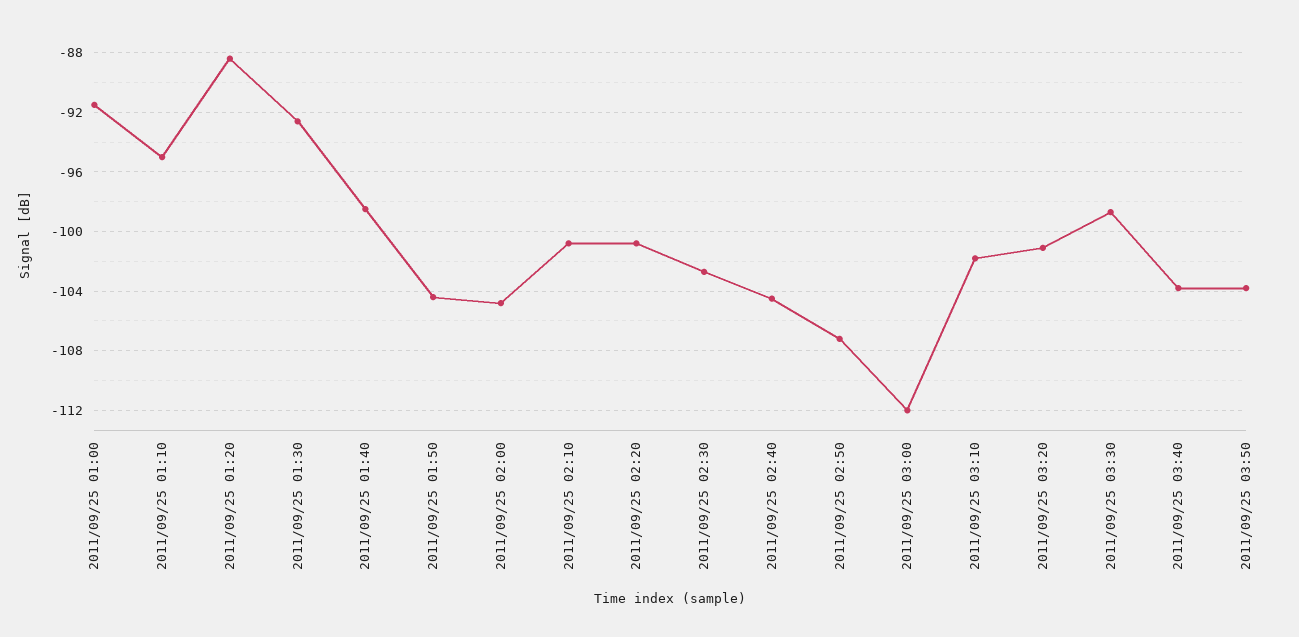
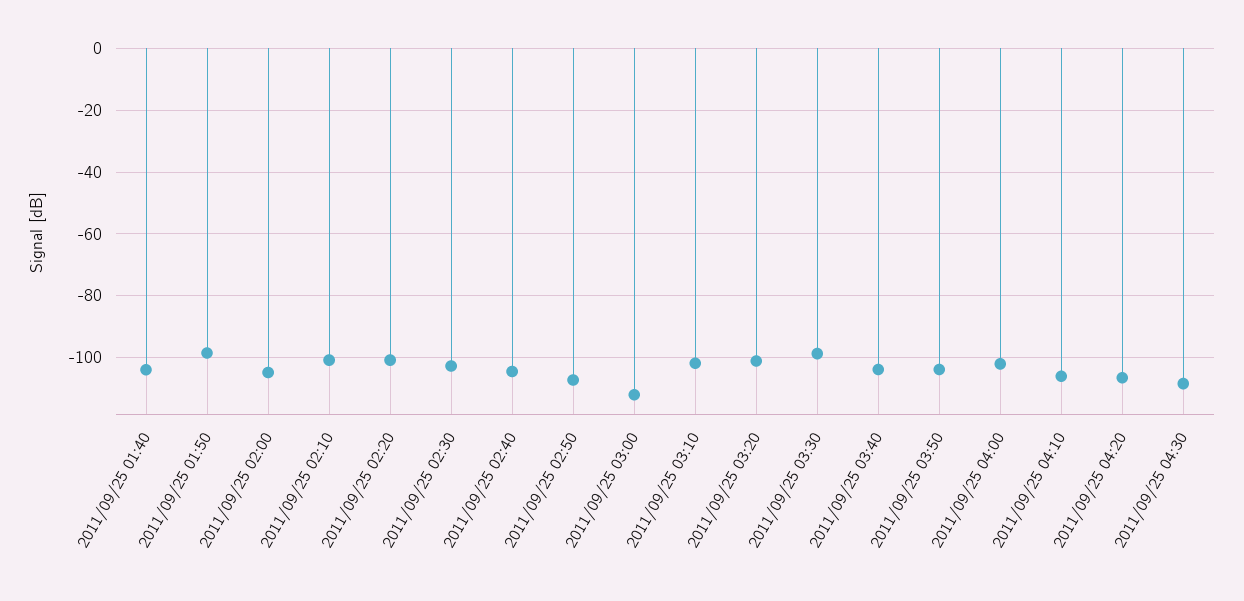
2011/09/25 01:00: -91.5 -> none
2011/09/25 01:10: -95 -> none
2011/09/25 01:20: -88.5 -> none
2011/09/25 01:30: -92.5 -> none
2011/09/25 01:40: -98.5 -> -104
2011/09/25 01:50: -104.5 -> -98
2011/09/25 04:00: none -> -102
2011/09/25 04:10: none -> -106
2011/09/25 04:20: none -> -106
2011/09/25 04:30: none -> -108

